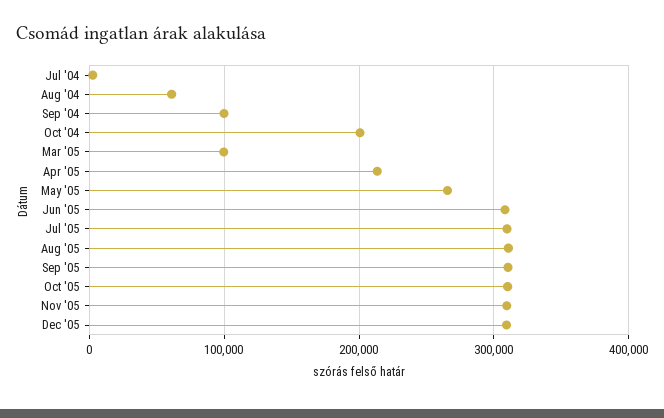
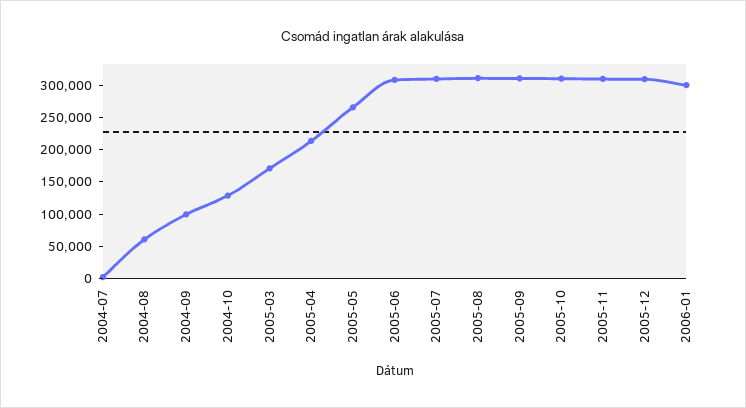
Oct '04: 200000 -> 125000
Mar '05: 100000 -> 175000
2006-01: none -> 300000

